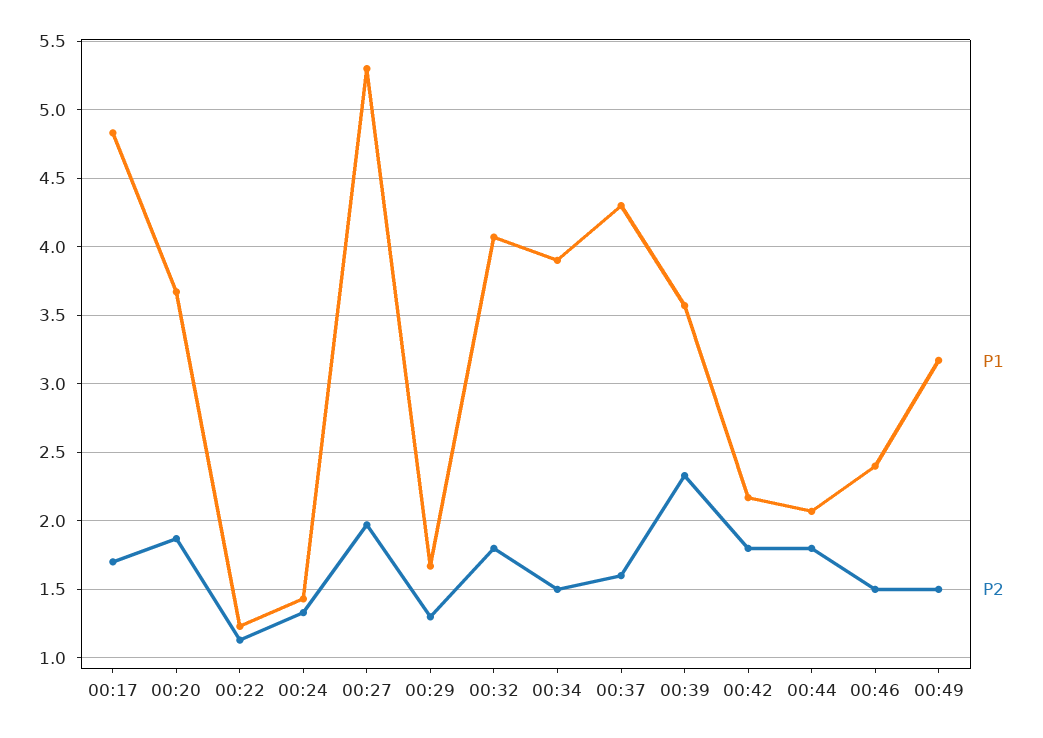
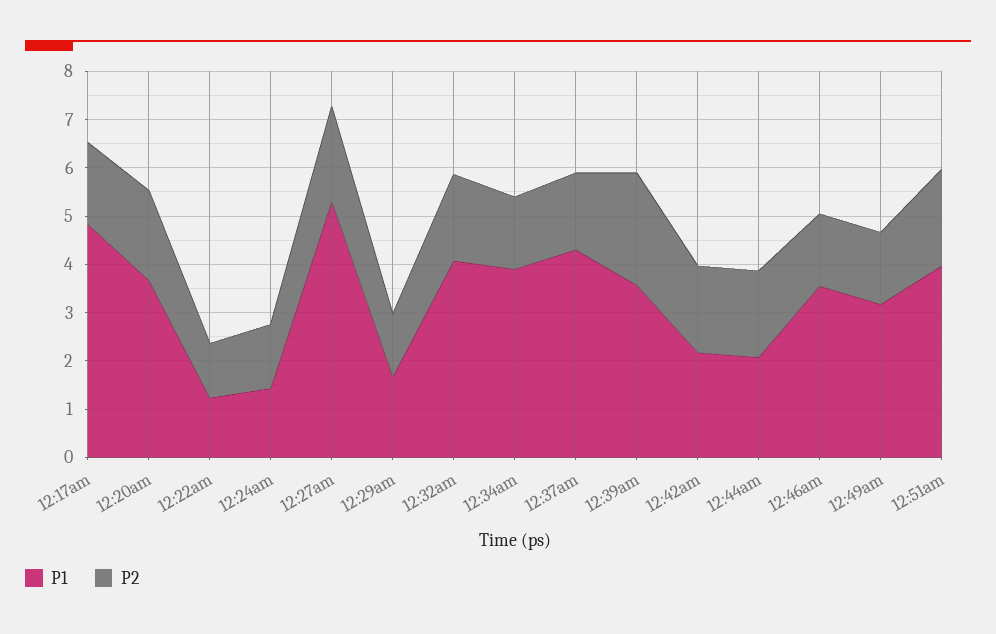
P1, 00:46: 2.4 -> 3.6
P1, 12:51am: none -> 4
P2, 12:51am: none -> 2

